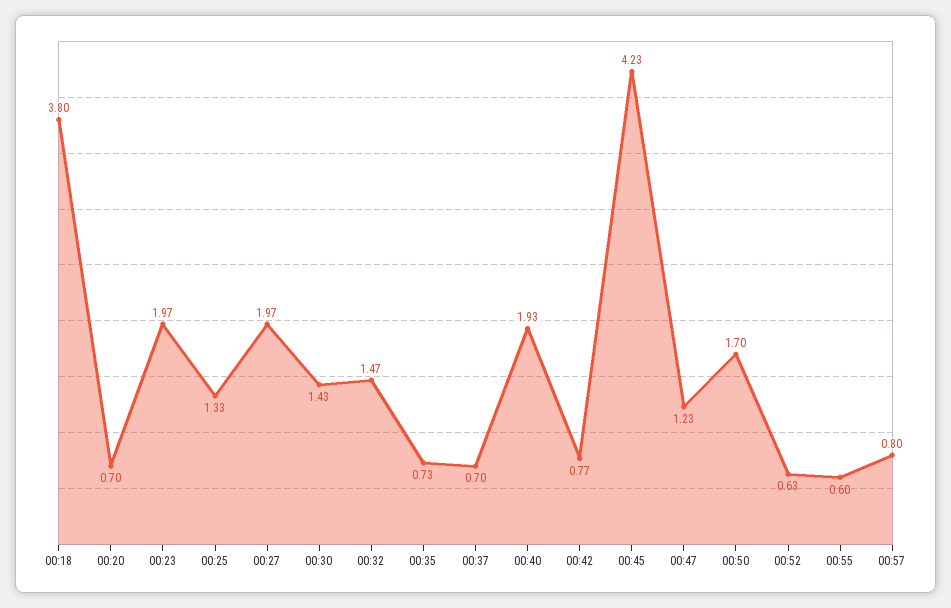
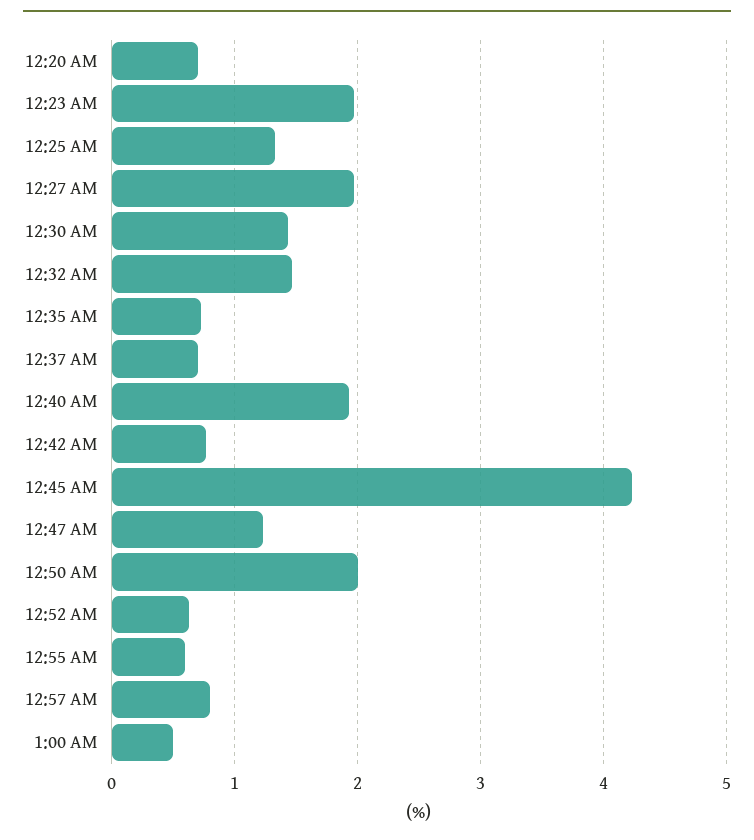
00:18: 3.8 -> none
00:50: 1.7 -> 2
1:00 AM: none -> 0.5

